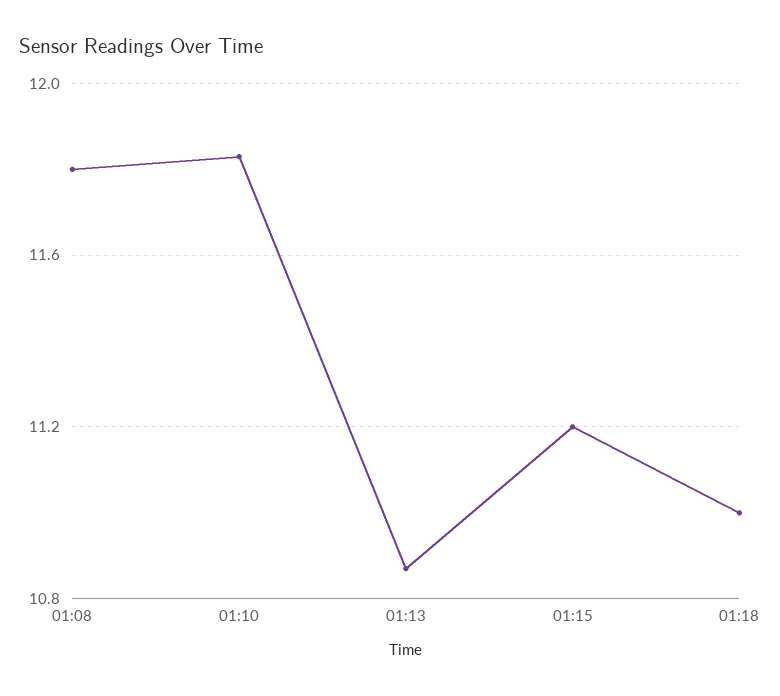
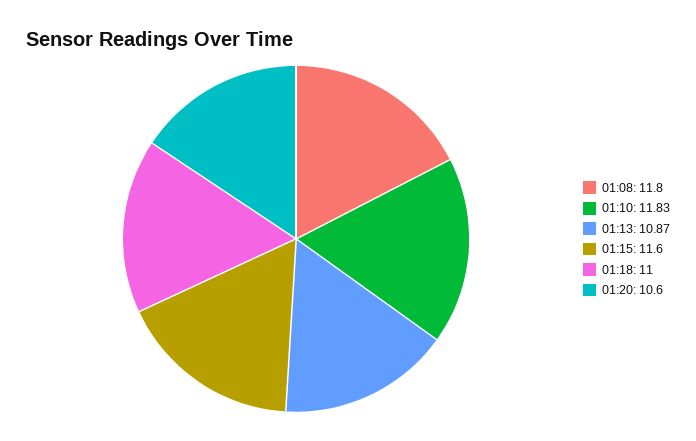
01:15: 11.2 -> 11.6
01:20: none -> 10.6

